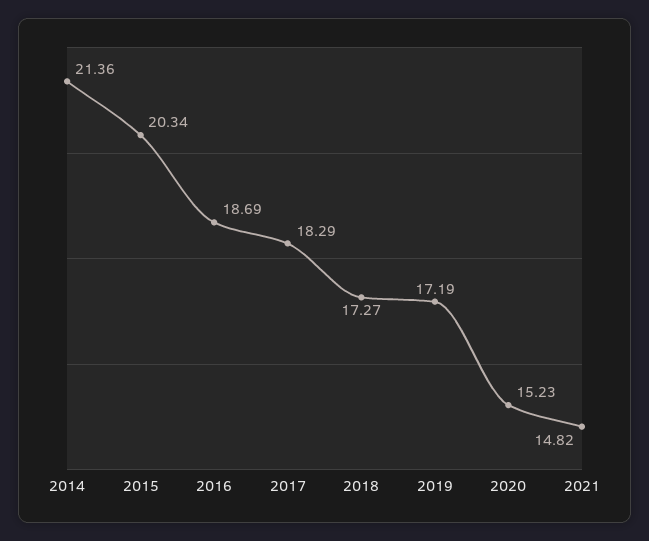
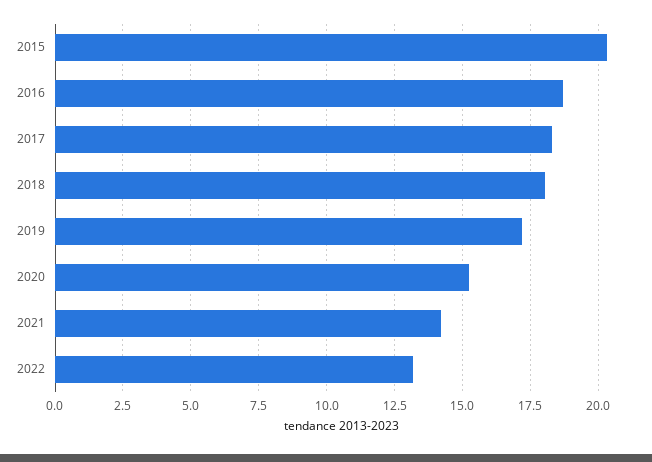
2014: 21.36 -> none
2018: 17.27 -> 18
2021: 14.82 -> 14.25
2022: none -> 13.25

